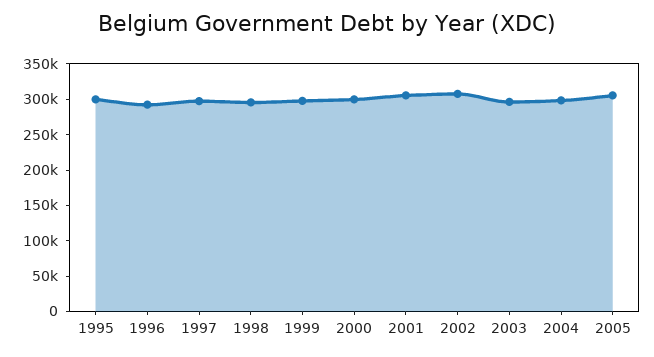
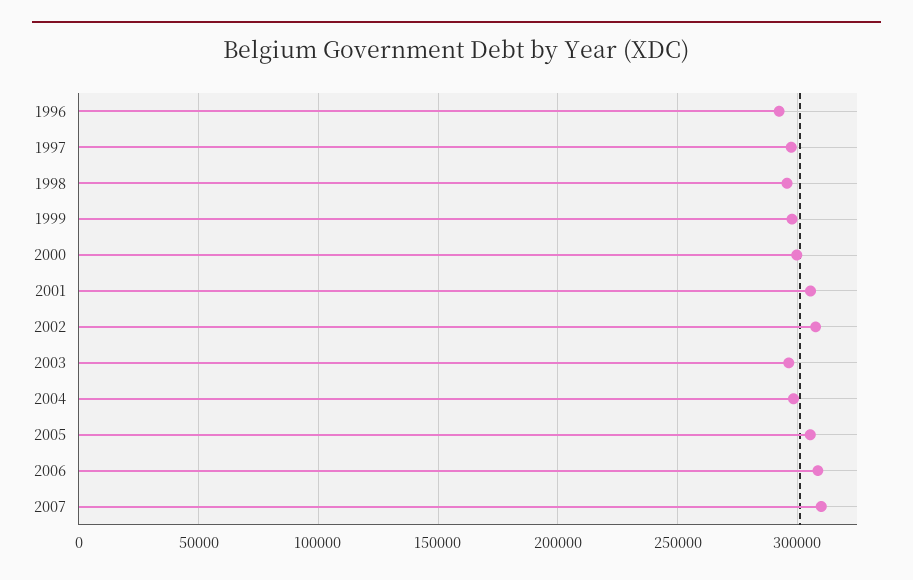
1995: 300000 -> none
2006: none -> 310000
2007: none -> 310000

